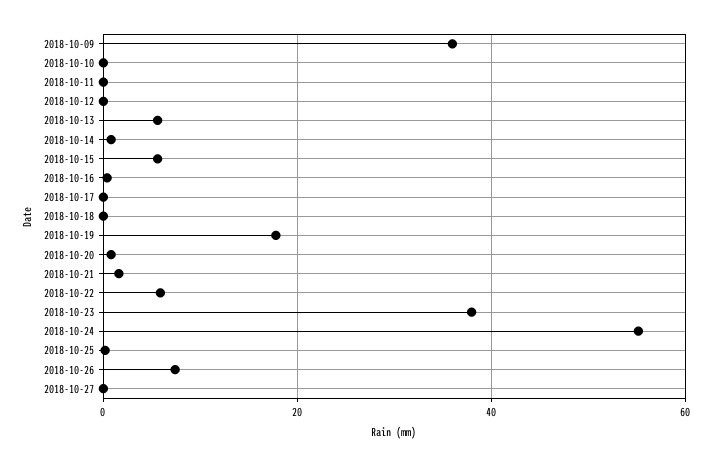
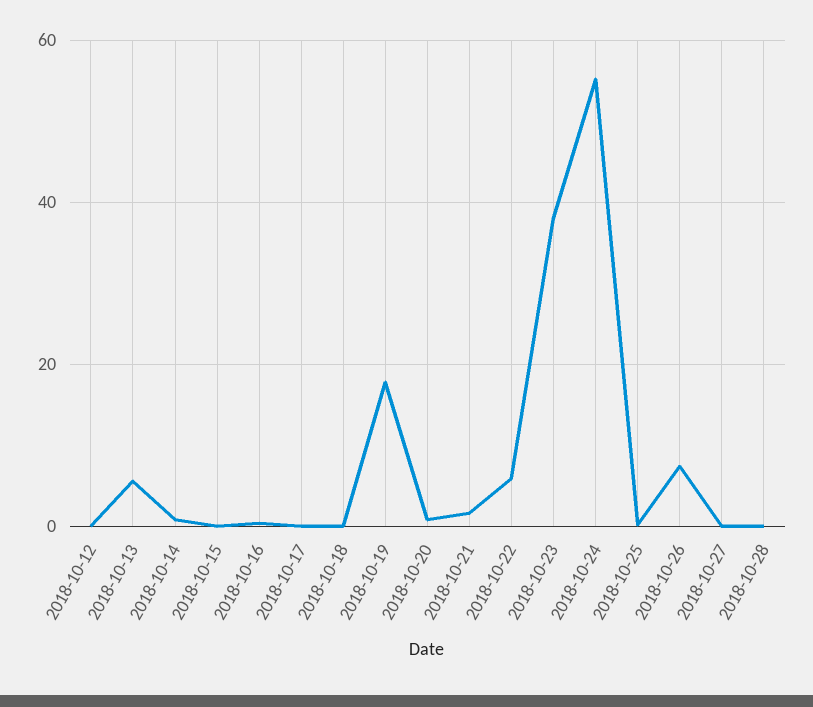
2018-10-09: 36 -> none
2018-10-10: 0 -> none
2018-10-11: 0 -> none
2018-10-15: 6 -> 0
2018-10-28: none -> 0

